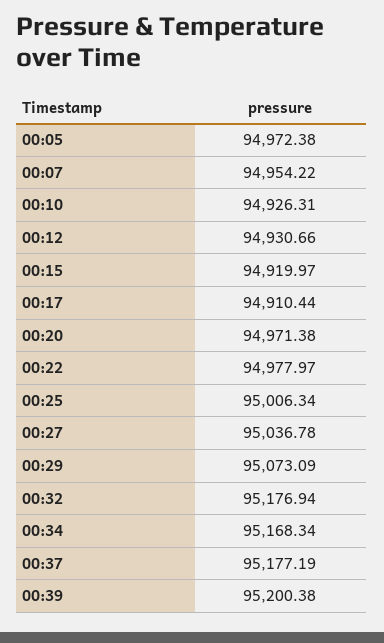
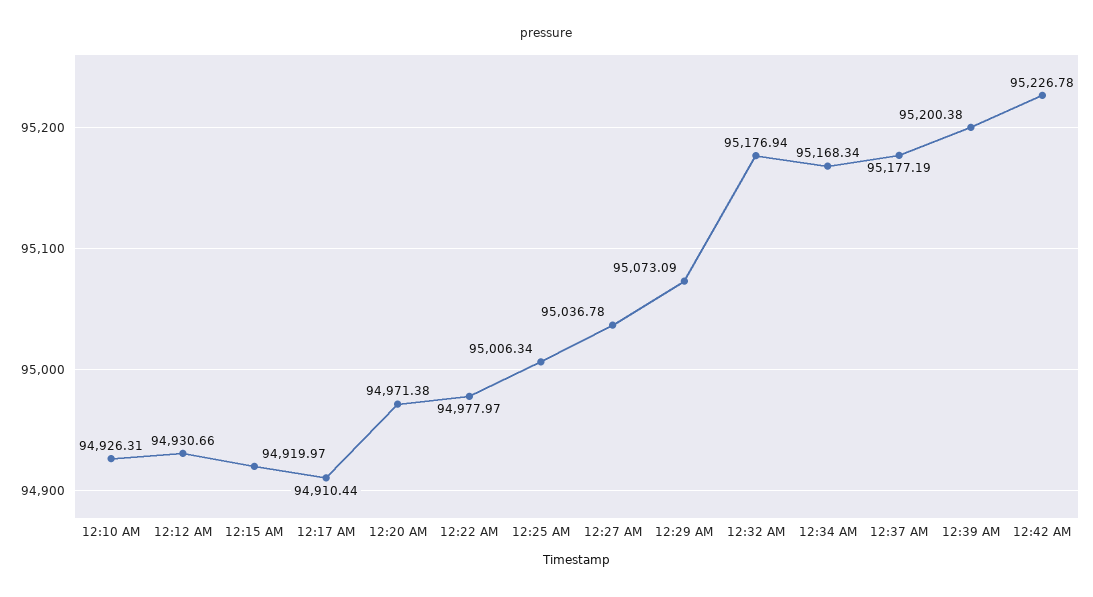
00:05: 94972.38 -> none
00:07: 94954.22 -> none
12:42 AM: none -> 95226.78

